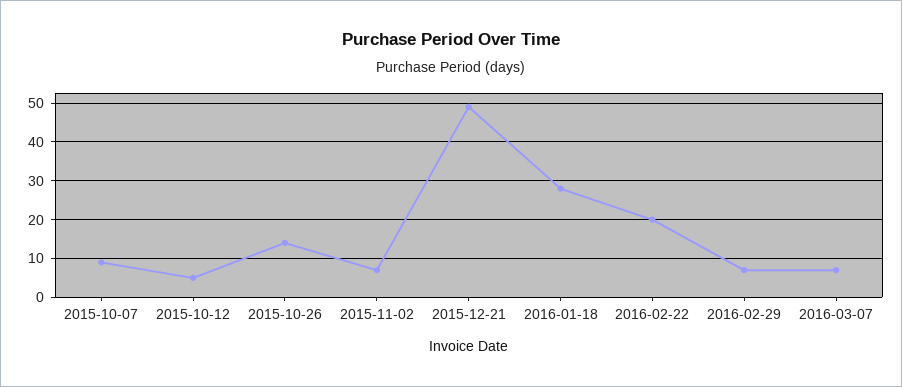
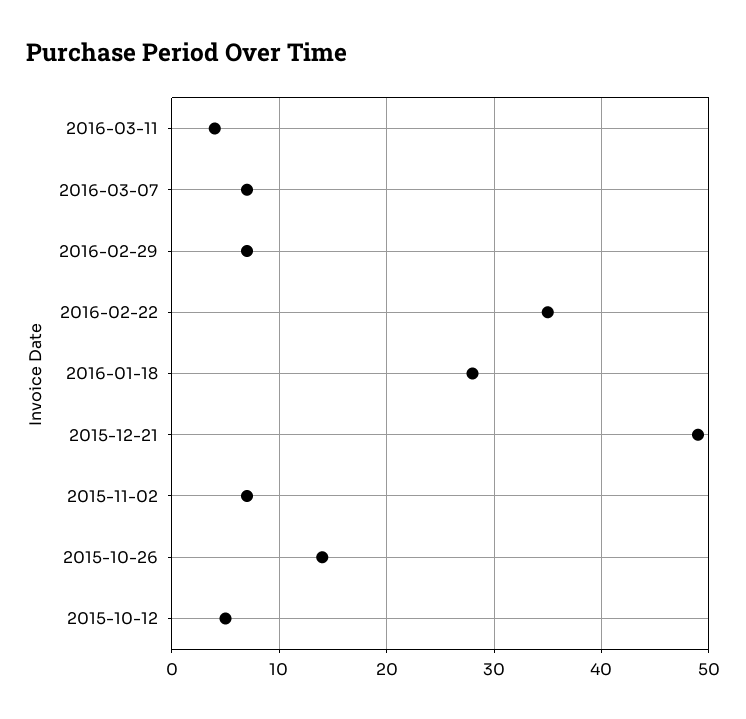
2015-10-07: 10 -> none
2016-02-22: 20 -> 35
2016-03-11: none -> 4

